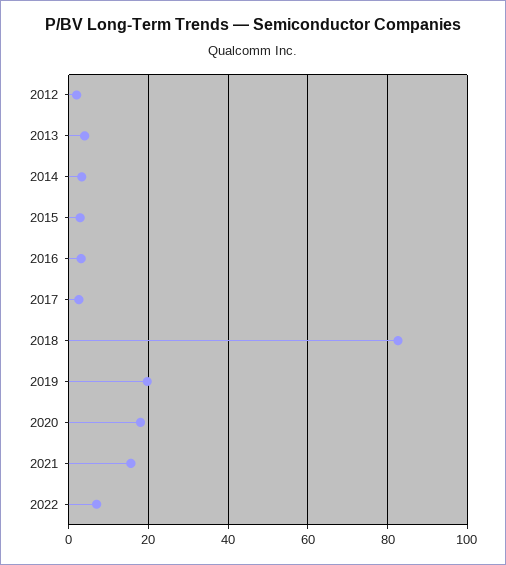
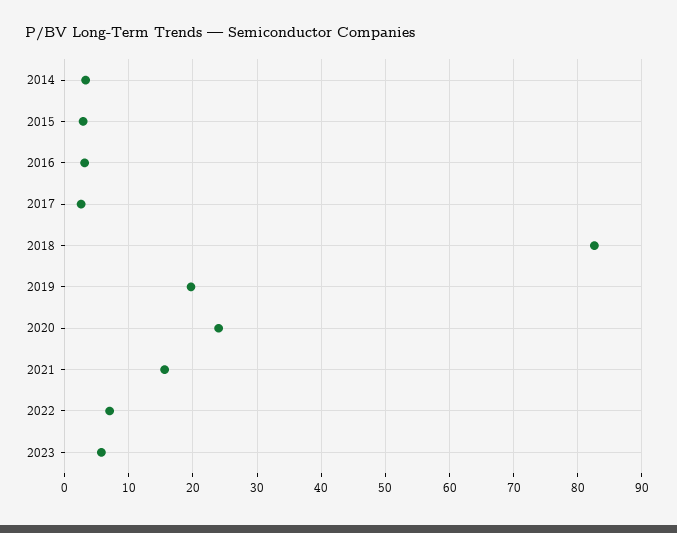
2012: 2 -> none
2013: 4 -> none
2020: 18 -> 24
2023: none -> 6

